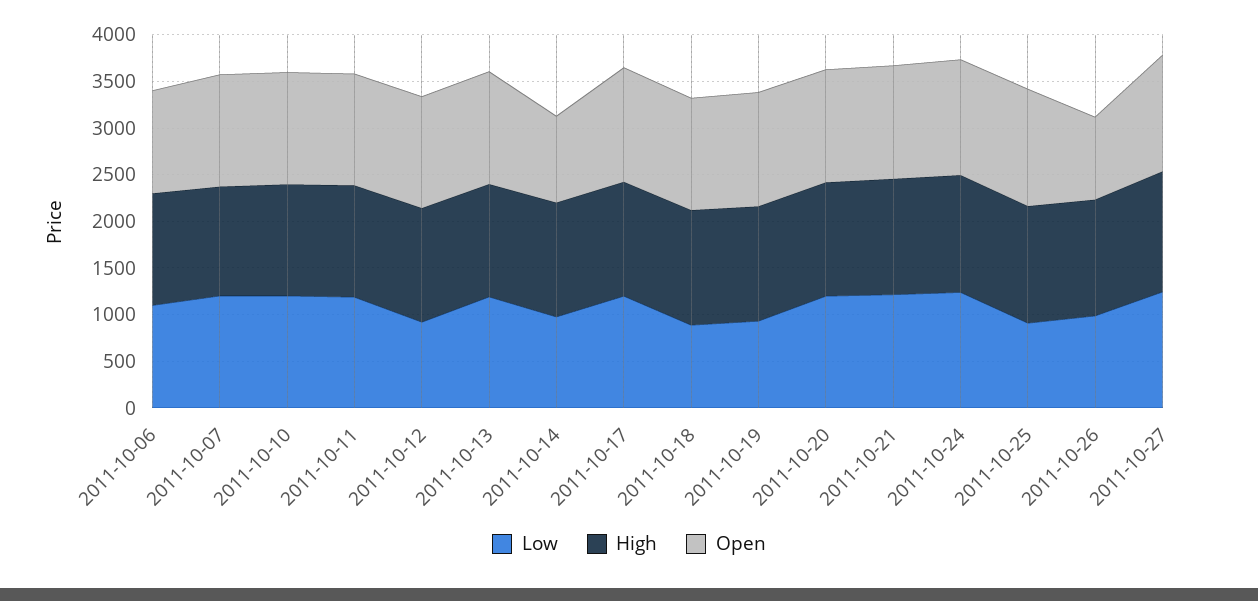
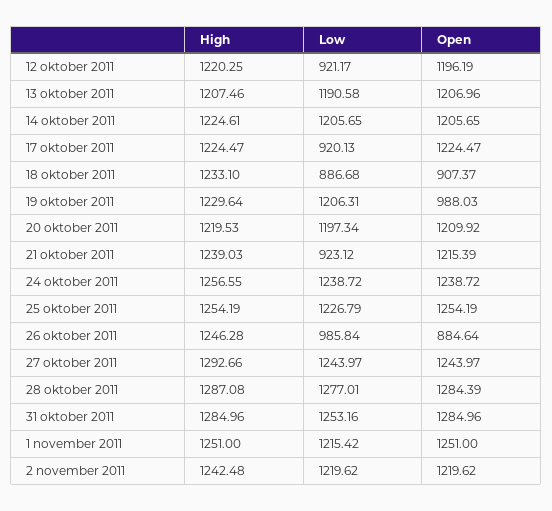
Low, 2011-10-06: 1100 -> none
High, 2011-10-06: 1200 -> none
Open, 2011-10-06: 1100 -> none
Low, 2011-10-07: 1200 -> none
High, 2011-10-07: 1200 -> none
Open, 2011-10-07: 1200 -> none
Low, 2011-10-10: 1200 -> none
High, 2011-10-10: 1200 -> none
Open, 2011-10-10: 1200 -> none
Low, 2011-10-11: 1200 -> none
High, 2011-10-11: 1200 -> none
Open, 2011-10-11: 1200 -> none
Low, 2011-10-14: 1000 -> 1205.65
Open, 2011-10-14: 900 -> 1205.65
Low, 2011-10-17: 1200 -> 920.13
Open, 2011-10-18: 1200 -> 907.37
Low, 2011-10-19: 900 -> 1206.31
Open, 2011-10-19: 1200 -> 988.03
Low, 2011-10-21: 1200 -> 923.12
Low, 2011-10-25: 900 -> 1226.79
High, 28 oktober 2011: none -> 1287.08
Low, 28 oktober 2011: none -> 1277.01
Open, 28 oktober 2011: none -> 1284.39
High, 31 oktober 2011: none -> 1284.96
Low, 31 oktober 2011: none -> 1253.16
Open, 31 oktober 2011: none -> 1284.96
High, 1 november 2011: none -> 1251
Low, 1 november 2011: none -> 1215.42
Open, 1 november 2011: none -> 1251
High, 2 november 2011: none -> 1242.48
Low, 2 november 2011: none -> 1219.62
Open, 2 november 2011: none -> 1219.62

